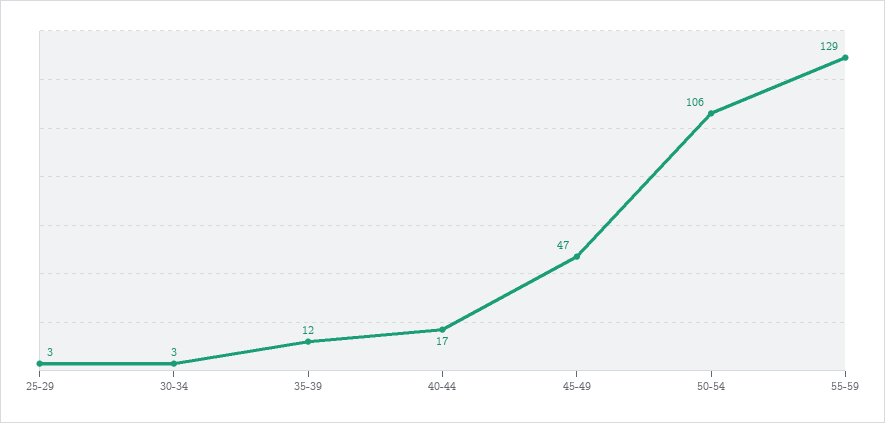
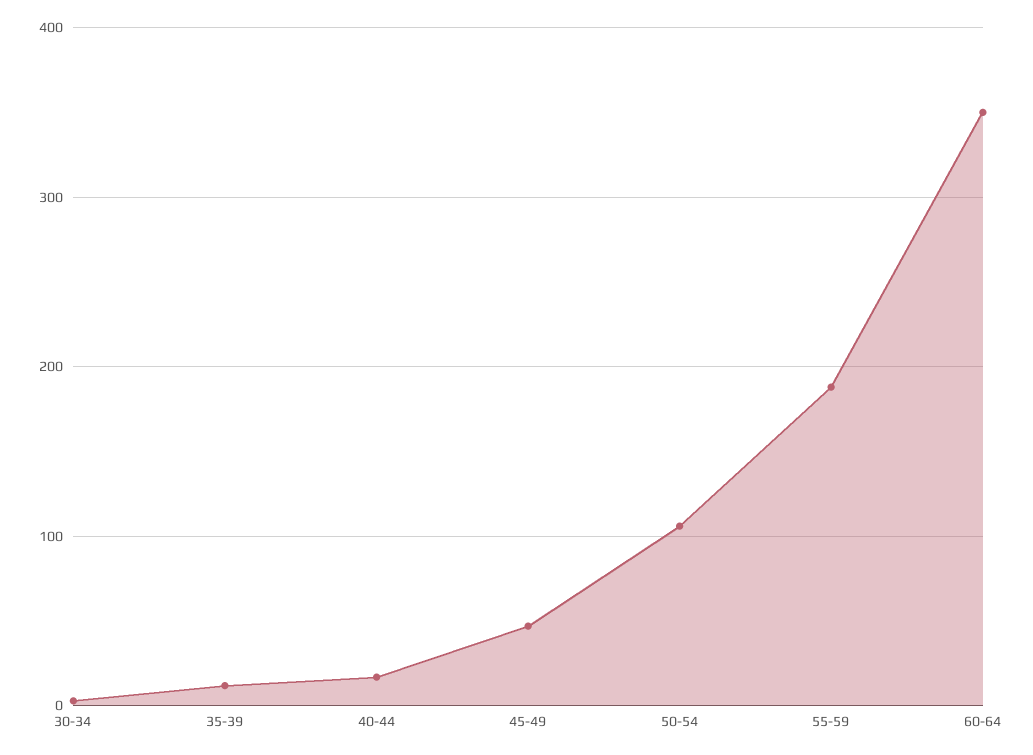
25-29: 3 -> none
55-59: 129 -> 190
60-64: none -> 350

